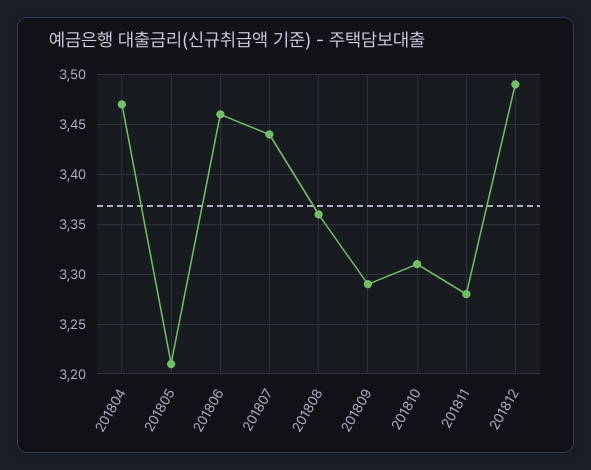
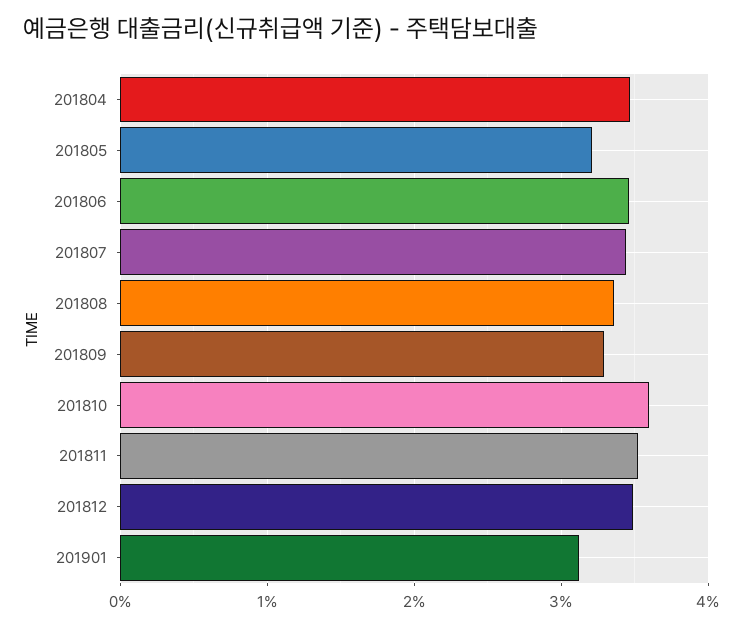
201810: 3.31 -> 3.6
201811: 3.28 -> 3.5
201901: none -> 3.1

